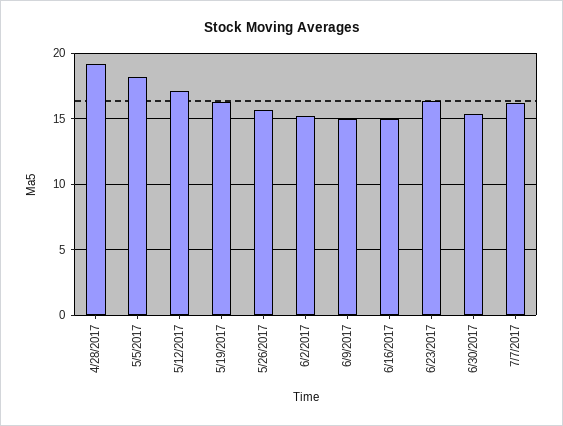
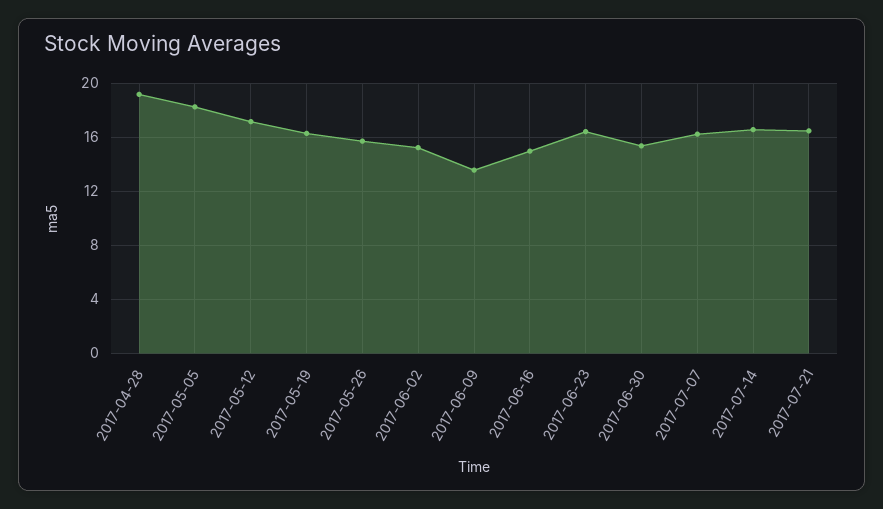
6/9/2017: 15 -> 13.5
2017-07-14: none -> 16.5
2017-07-21: none -> 16.5

